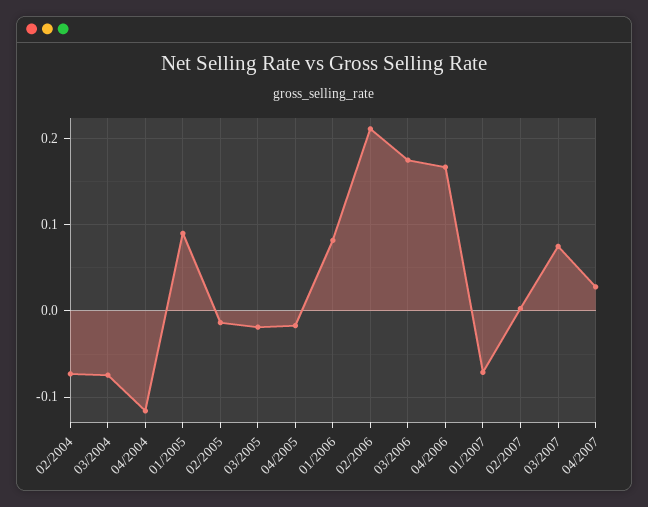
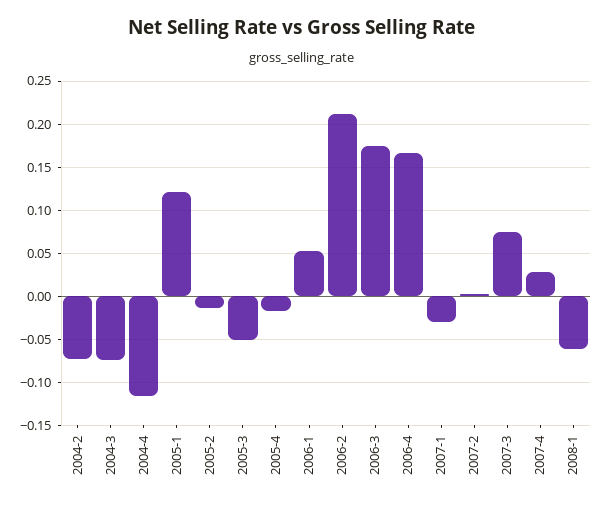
01/2005: 0.09 -> 0.12
03/2005: -0.02 -> -0.05
01/2006: 0.08 -> 0.05
01/2007: -0.07 -> -0.03
2008-1: none -> -0.06

